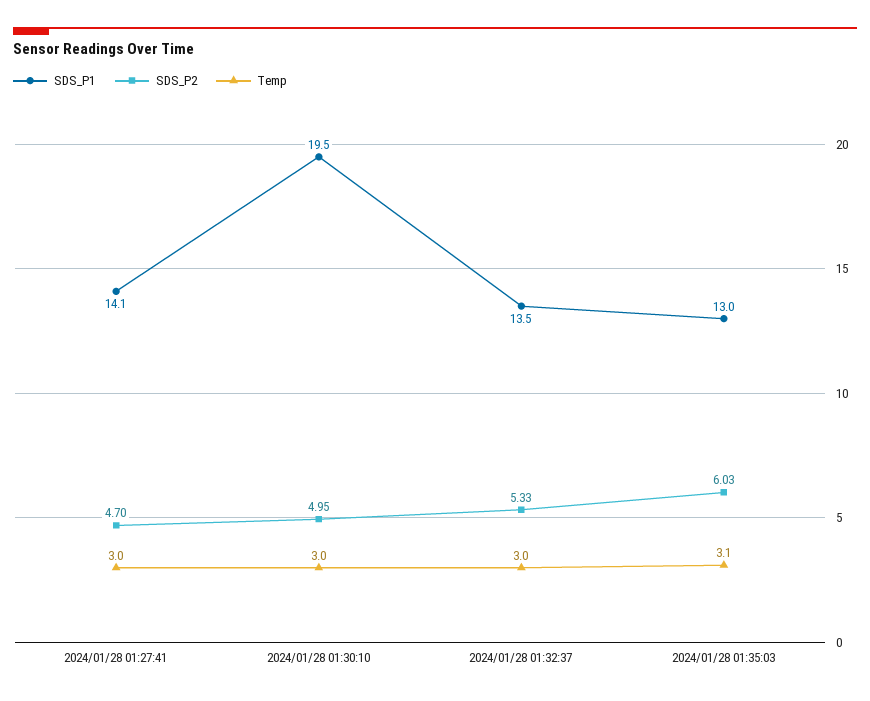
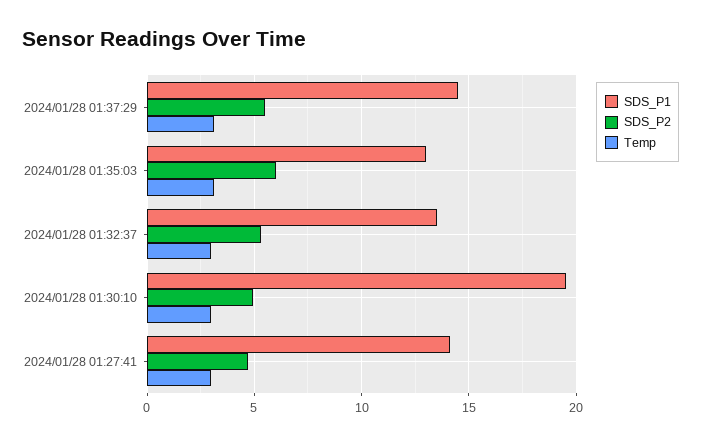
SDS_P1, 2024/01/28 01:37:29: none -> 14.5
SDS_P2, 2024/01/28 01:37:29: none -> 5.5
Temp, 2024/01/28 01:37:29: none -> 3

